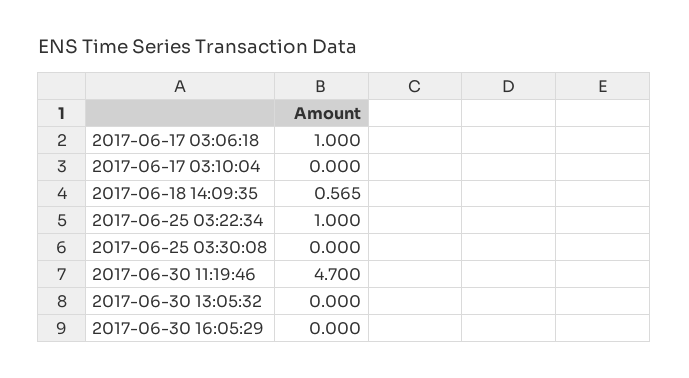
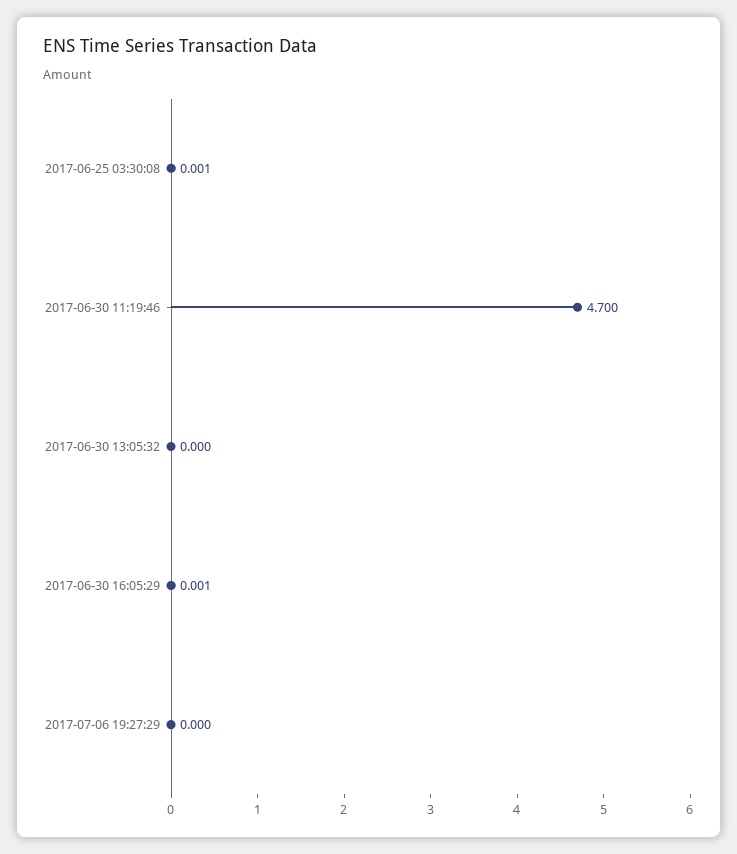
2017-06-17 03:06:18: 1 -> none
2017-06-17 03:10:04: 0 -> none
2017-06-18 14:09:35: 0.565 -> none
2017-06-25 03:22:34: 1 -> none
2017-06-25 03:30:08: 0 -> 0.001
2017-06-30 16:05:29: 0 -> 0.001
2017-07-06 19:27:29: none -> 0

